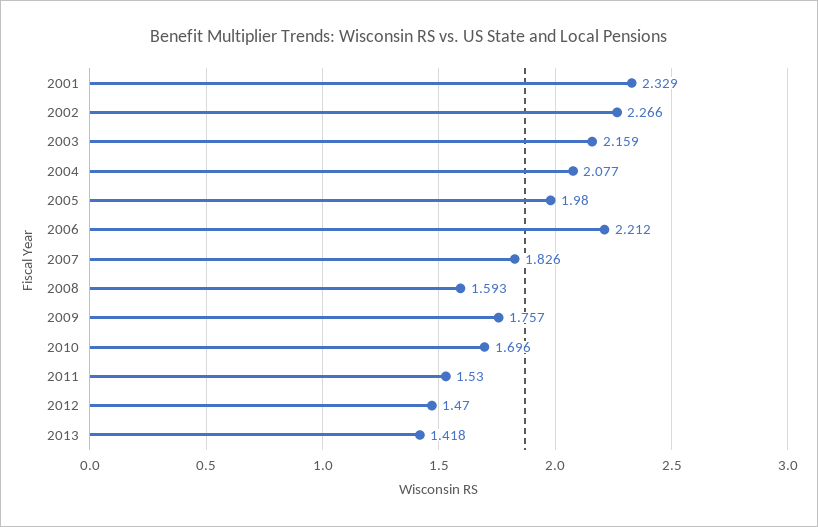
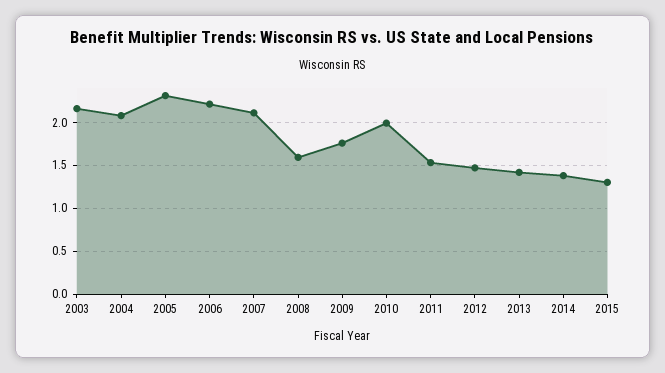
2001: 2.329 -> none
2002: 2.266 -> none
2005: 1.98 -> 2.3
2007: 1.826 -> 2.1
2010: 1.696 -> 2
2014: none -> 1.4
2015: none -> 1.3

